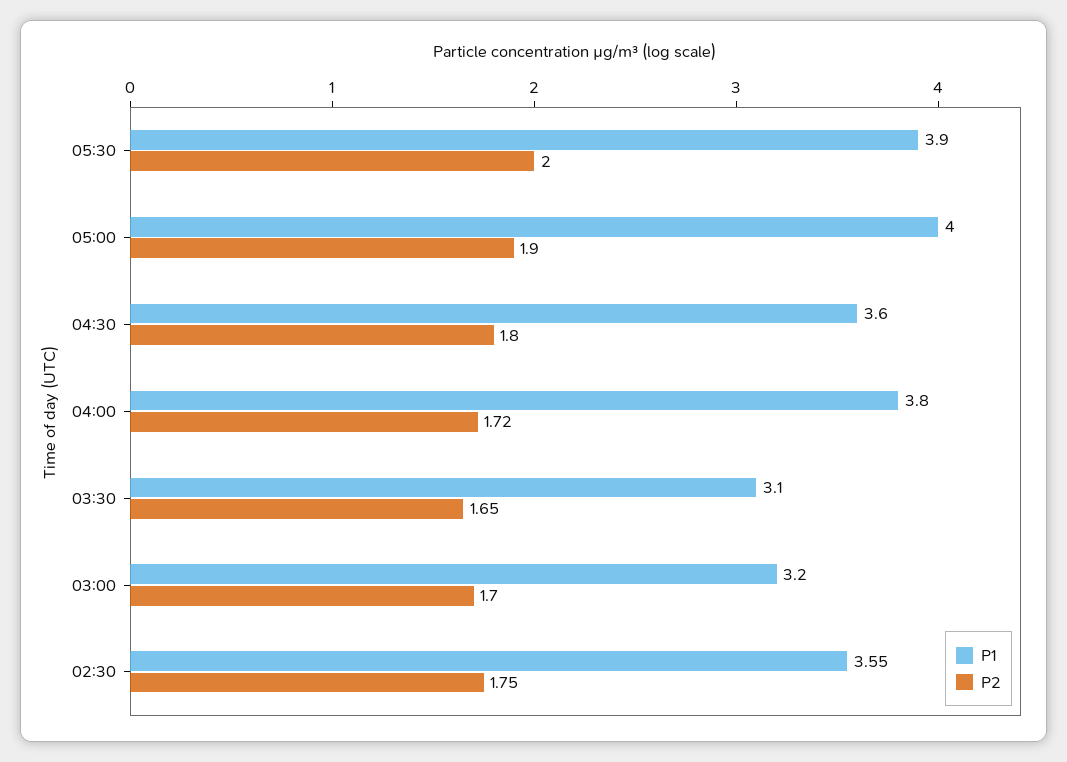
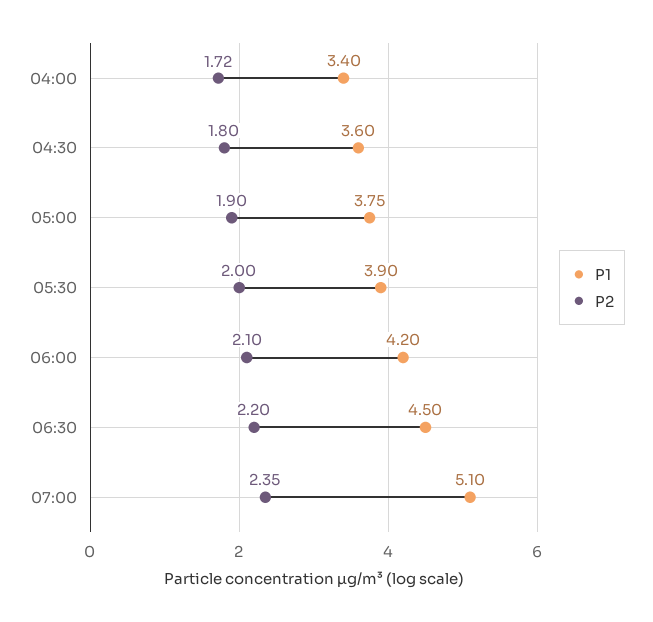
P1, 05:00: 4 -> 3.75
P1, 04:00: 3.8 -> 3.4
P1, 03:30: 3.1 -> none
P2, 03:30: 1.65 -> none
P1, 03:00: 3.2 -> none
P2, 03:00: 1.7 -> none
P1, 02:30: 3.55 -> none
P2, 02:30: 1.75 -> none
P1, 06:00: none -> 4.2
P2, 06:00: none -> 2.1
P1, 06:30: none -> 4.5
P2, 06:30: none -> 2.2
P1, 07:00: none -> 5.1
P2, 07:00: none -> 2.35

